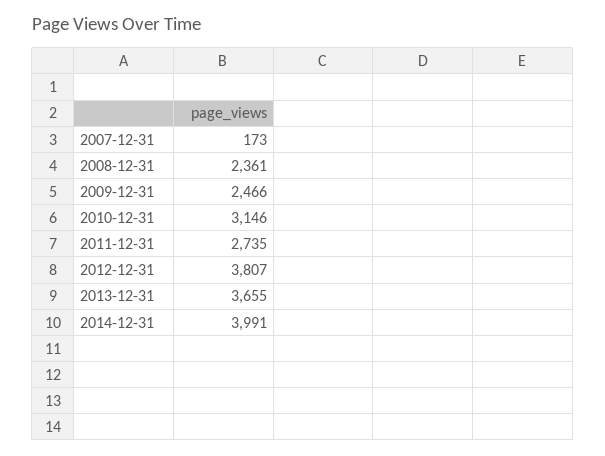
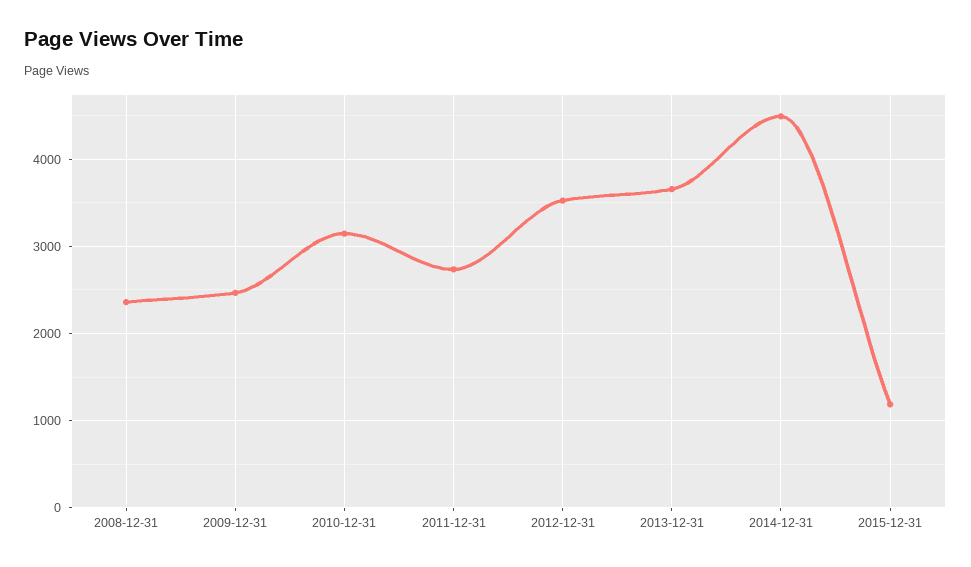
2007-12-31: 173 -> none
2012-12-31: 3807 -> 3500
2014-12-31: 3991 -> 4500
2015-12-31: none -> 1200

